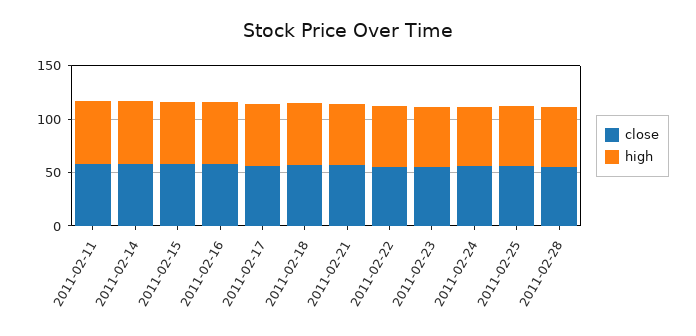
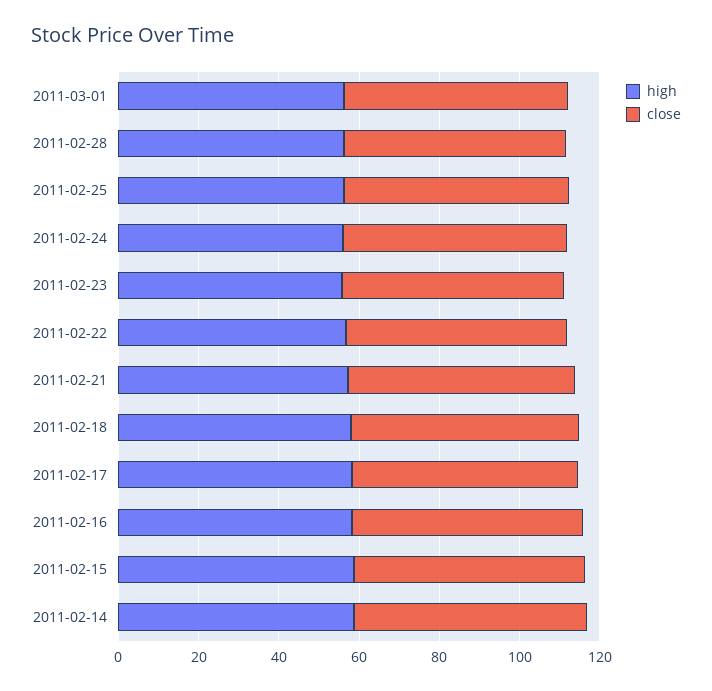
close, 2011-02-11: 60 -> none
high, 2011-02-11: 60 -> none
high, 2011-03-01: none -> 55
close, 2011-03-01: none -> 55

